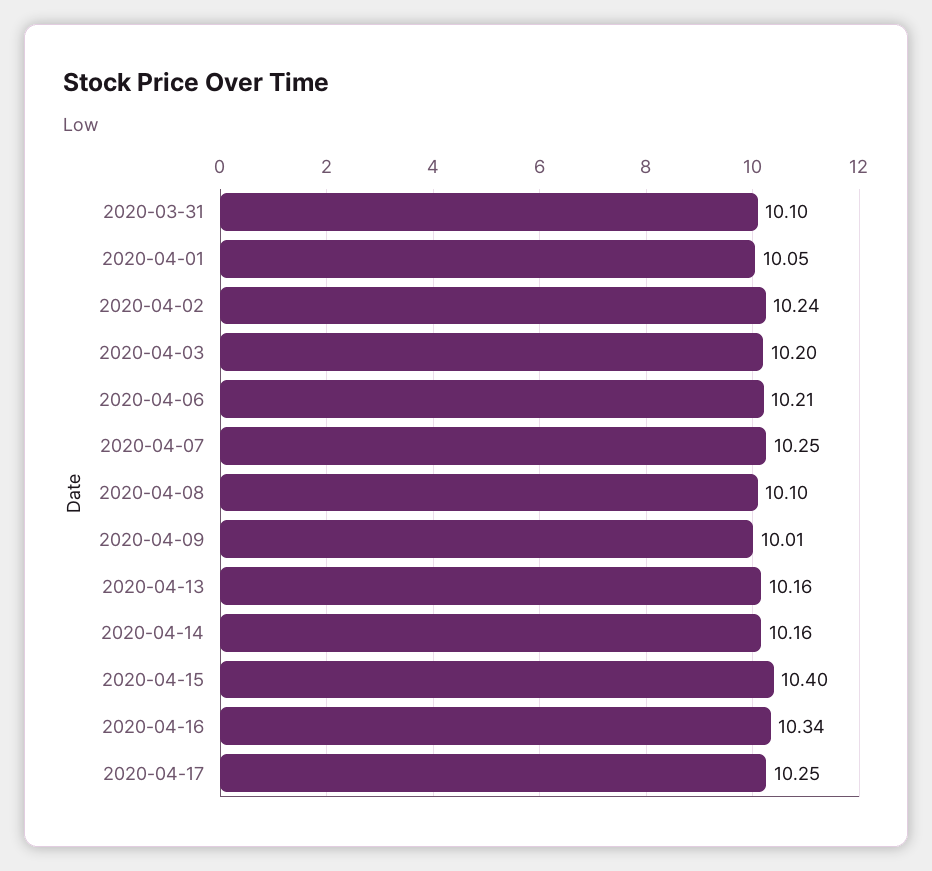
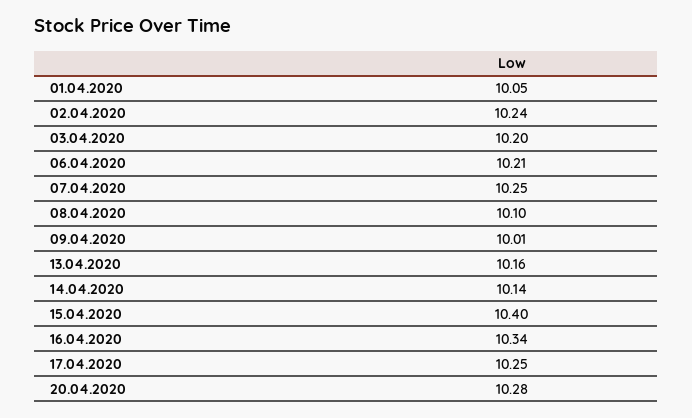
2020-03-31: 10.1 -> none
2020-04-14: 10.16 -> 10.14
20.04.2020: none -> 10.28

